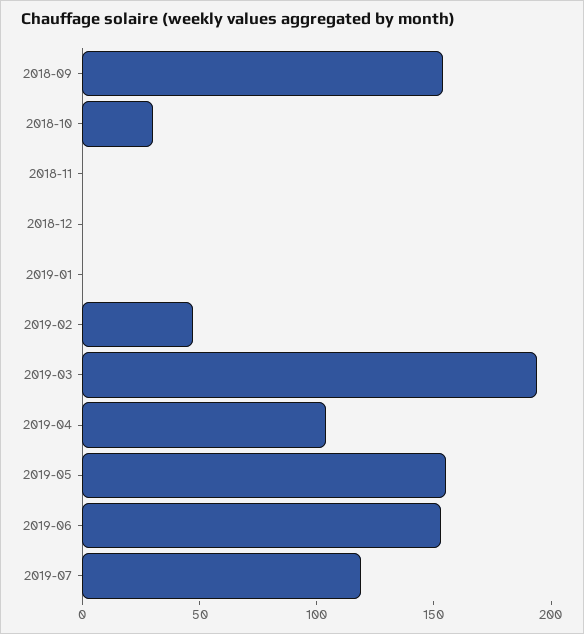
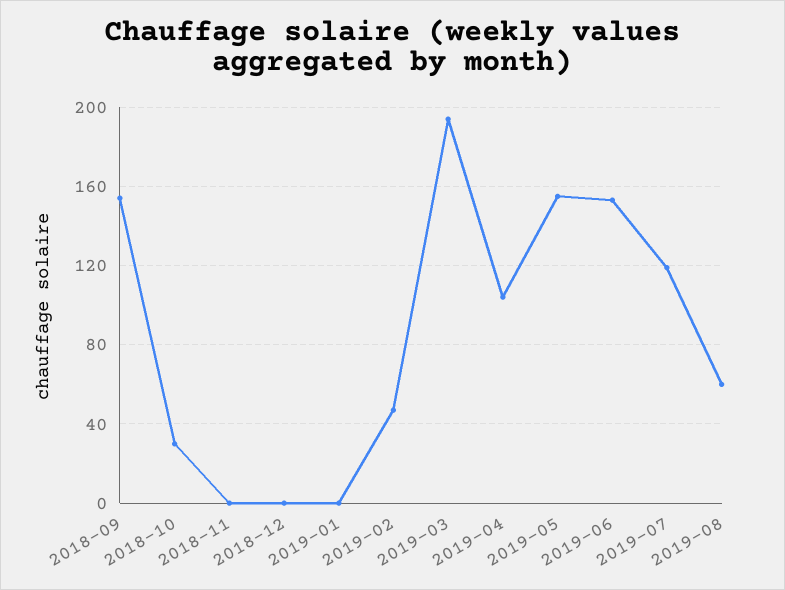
2019-08: none -> 60

